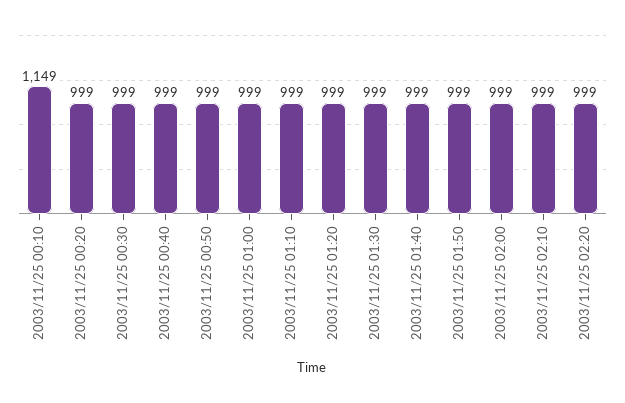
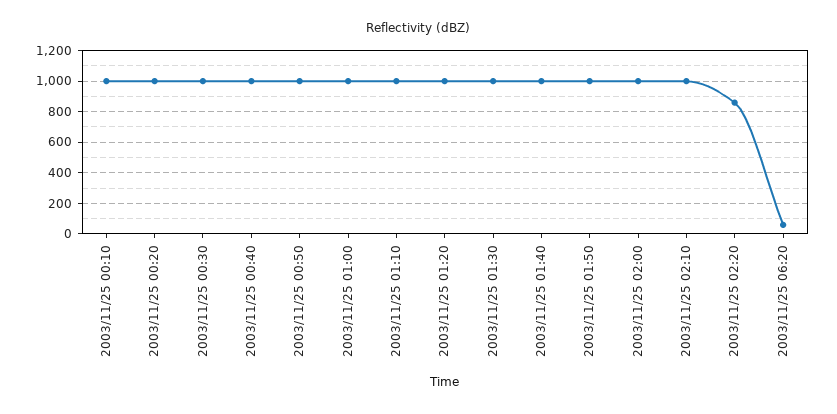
2003/11/25 00:10: 1149 -> 1000
2003/11/25 02:20: 999 -> 850
2003/11/25 06:20: none -> 50

